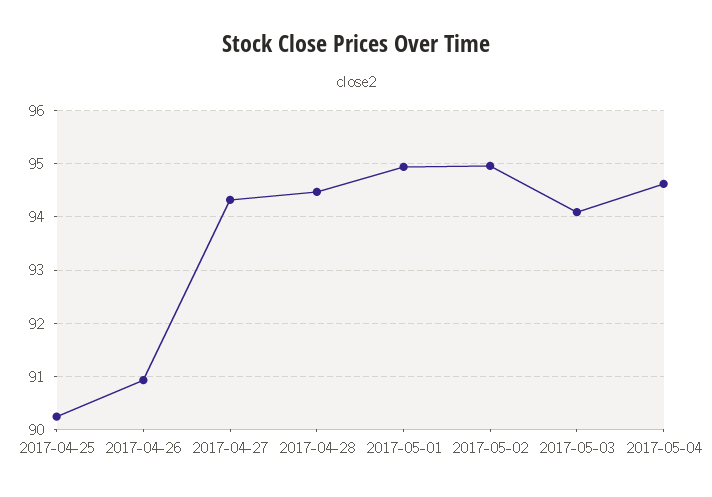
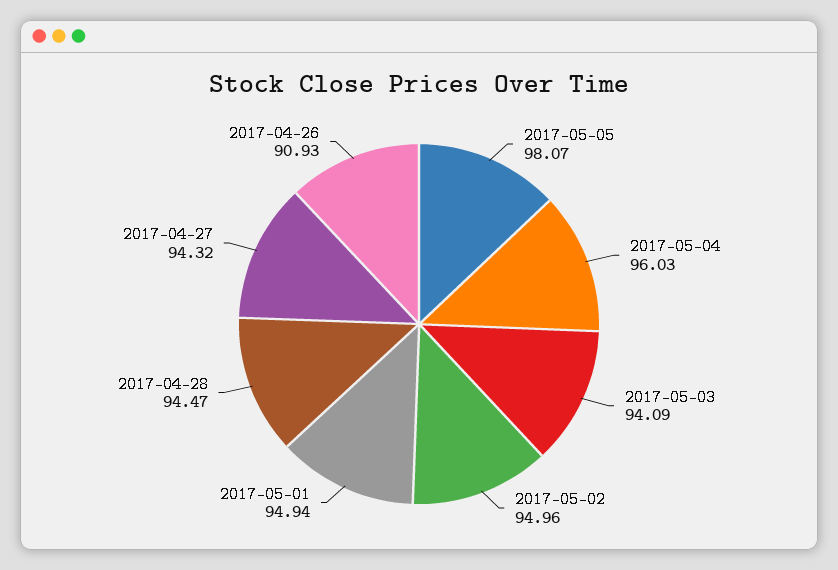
2017-04-25: 90.2 -> none
2017-05-04: 94.6 -> 96.03
2017-05-05: none -> 98.07

